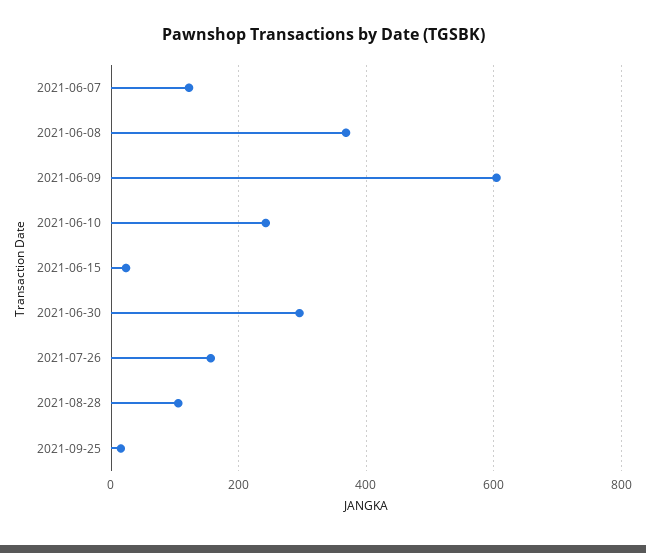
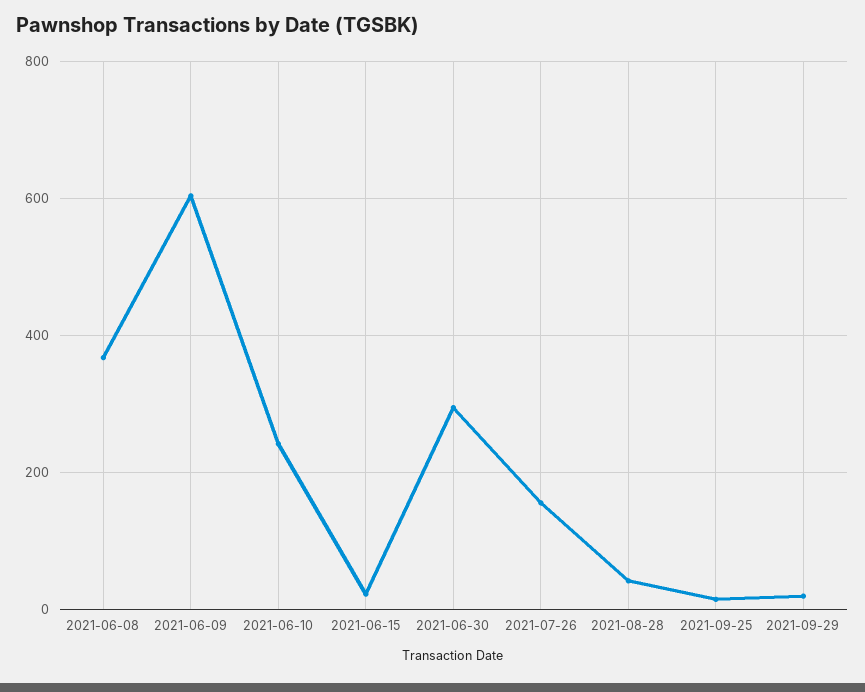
2021-06-07: 120 -> none
2021-08-28: 100 -> 40
2021-09-29: none -> 20

